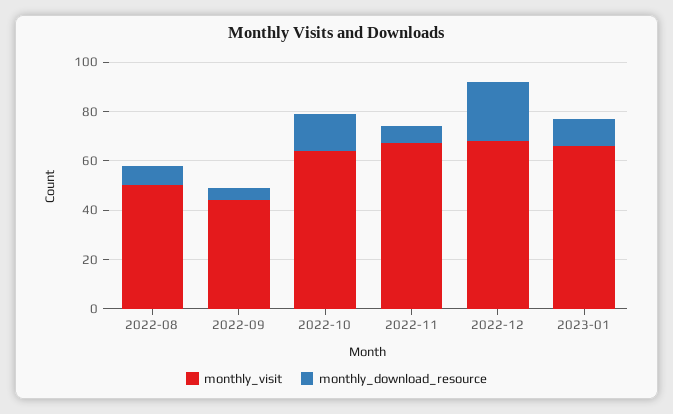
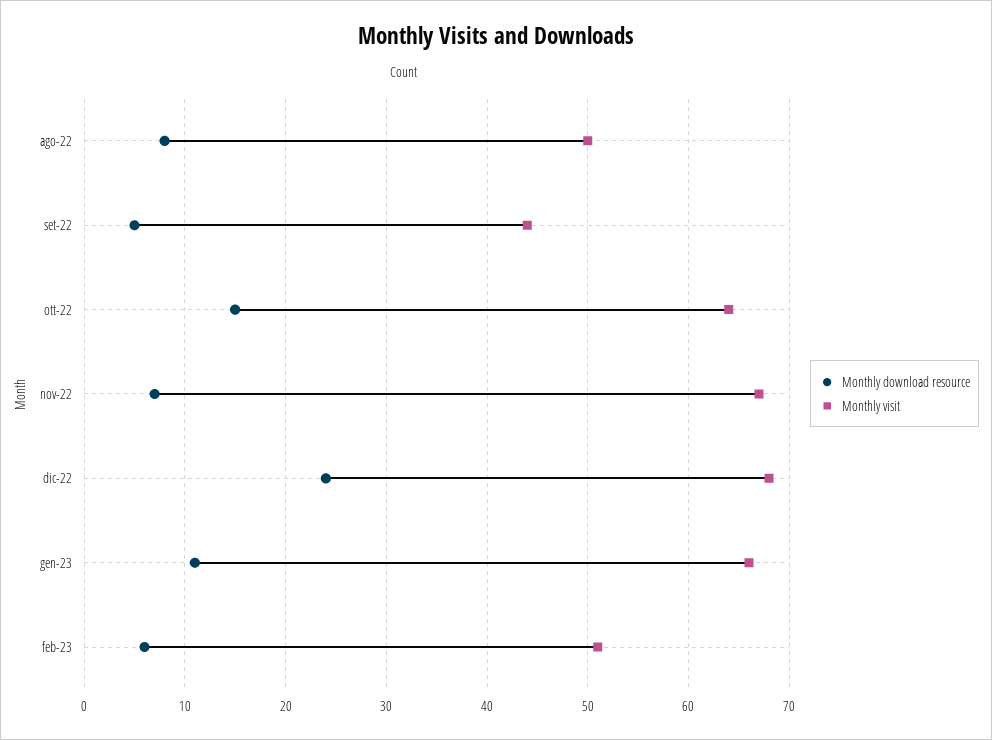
monthly_download_resource, feb-23: none -> 6
monthly_visit, feb-23: none -> 51

